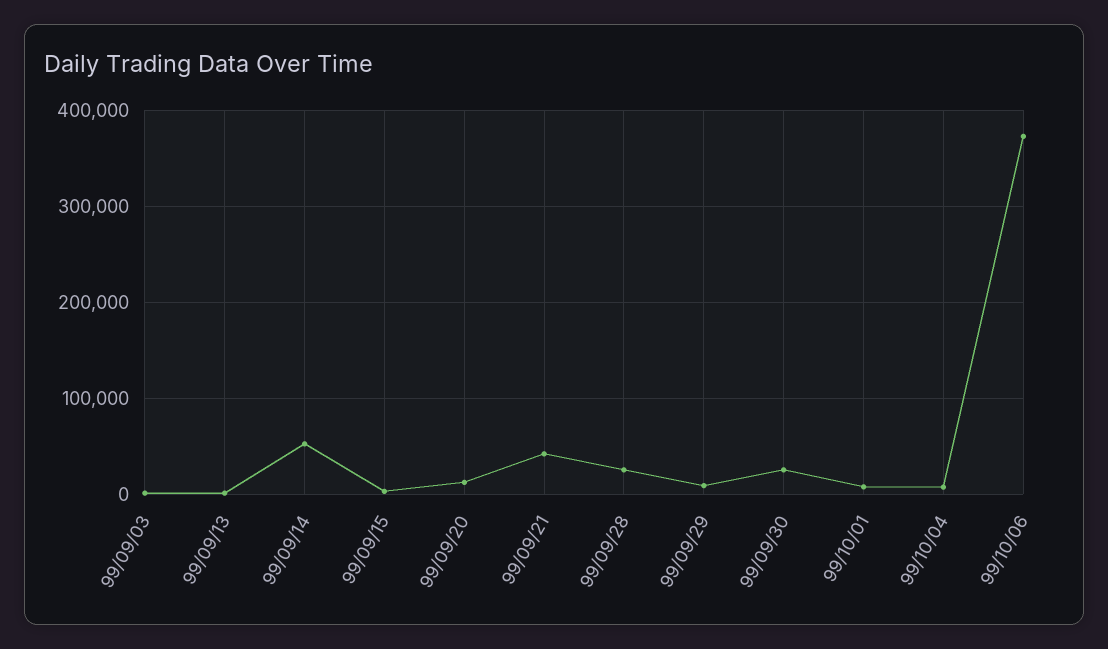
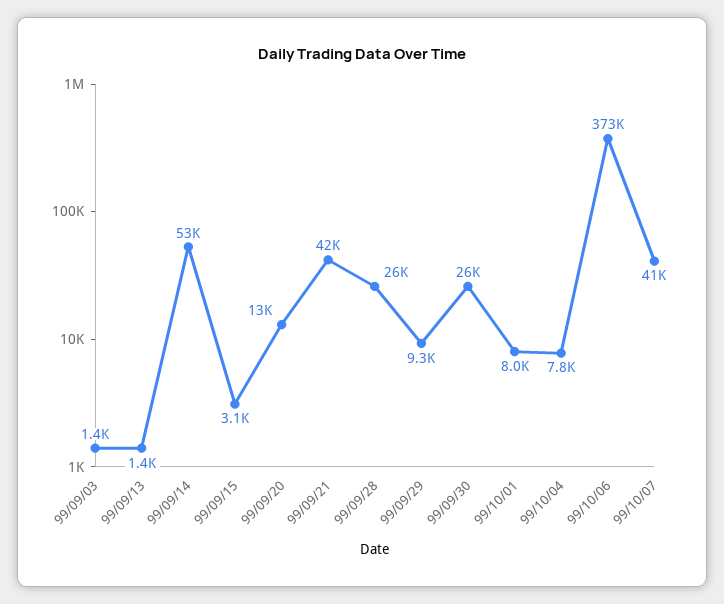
99/10/07: none -> 41000

